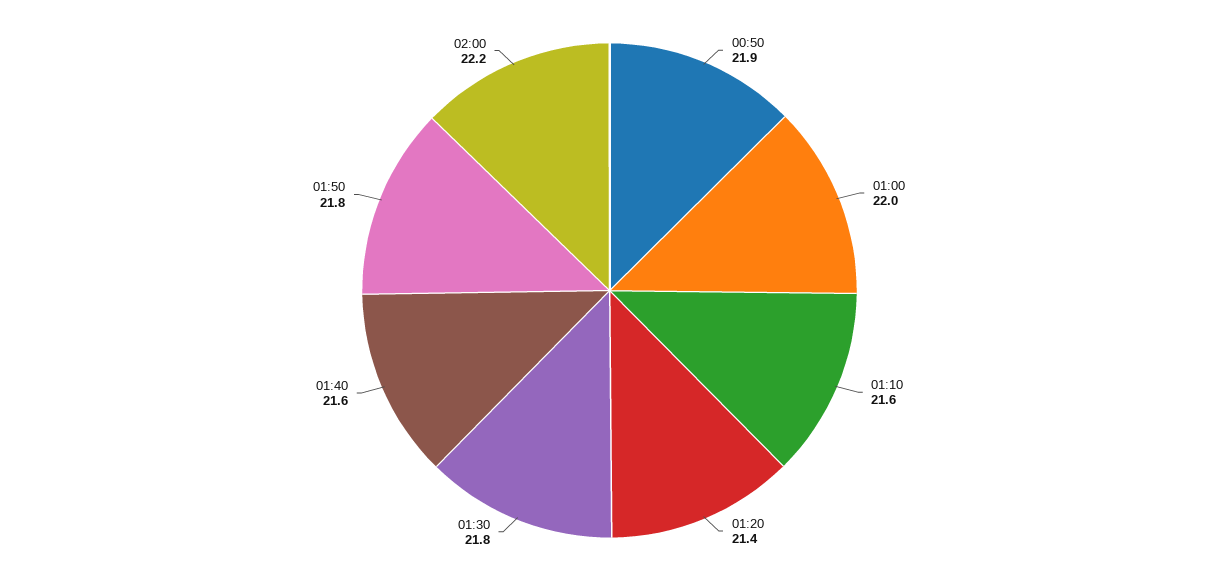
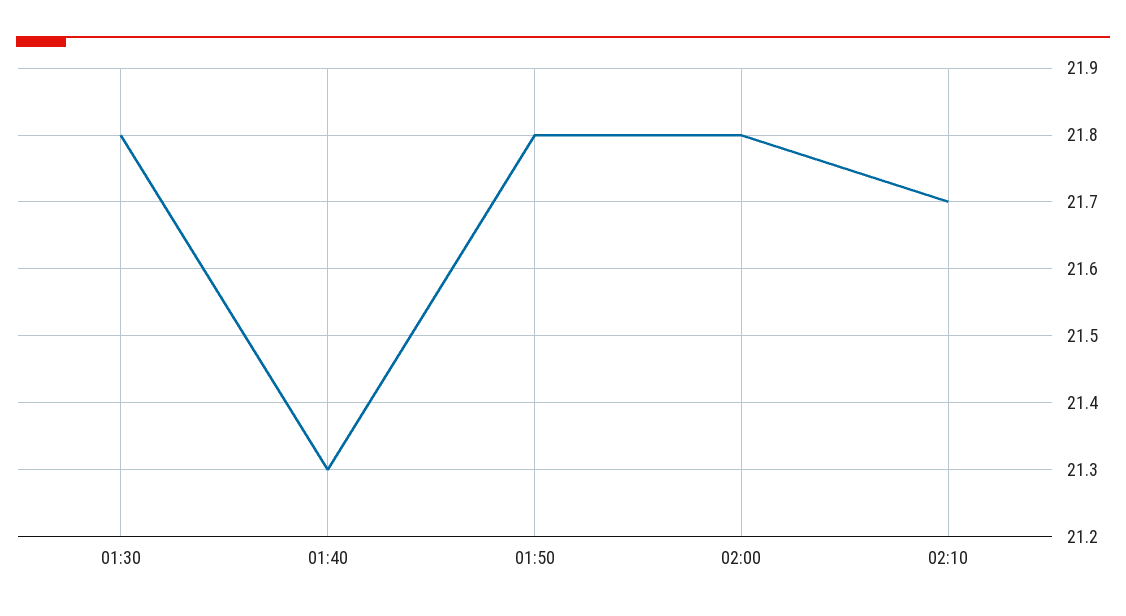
00:50: 21.9 -> none
01:00: 22 -> none
01:10: 21.6 -> none
01:20: 21.4 -> none
01:40: 21.6 -> 21.3
02:00: 22.2 -> 21.8
02:10: none -> 21.7

